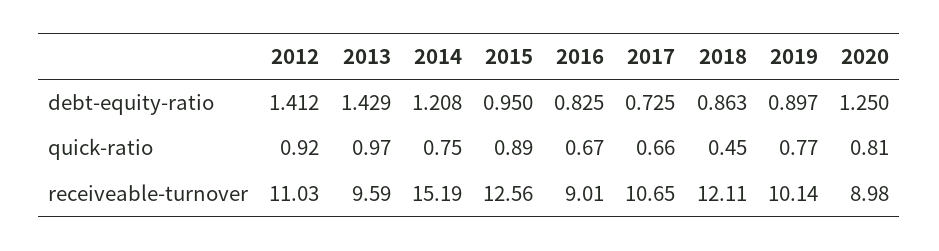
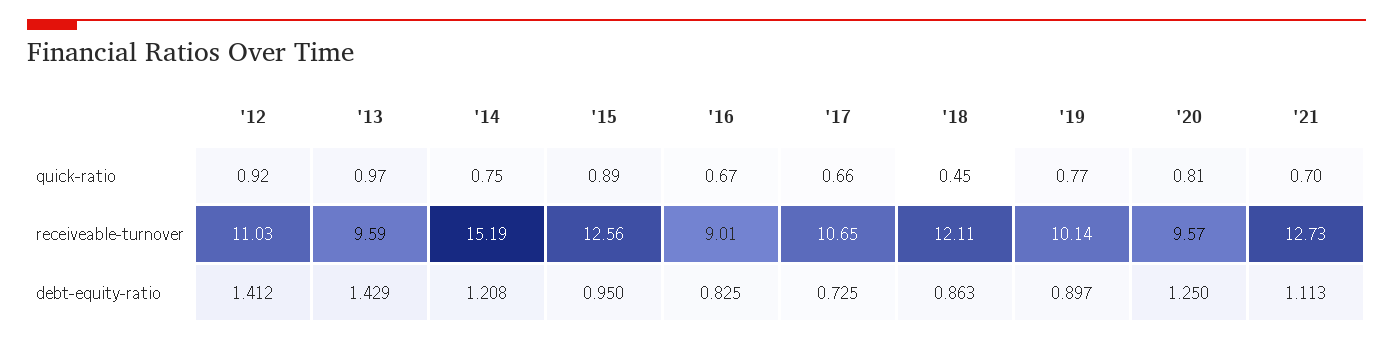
2020, receiveable-turnover: 8.98 -> 9.57
'21, quick-ratio: none -> 0.7
'21, receiveable-turnover: none -> 12.73
'21, debt-equity-ratio: none -> 1.113

